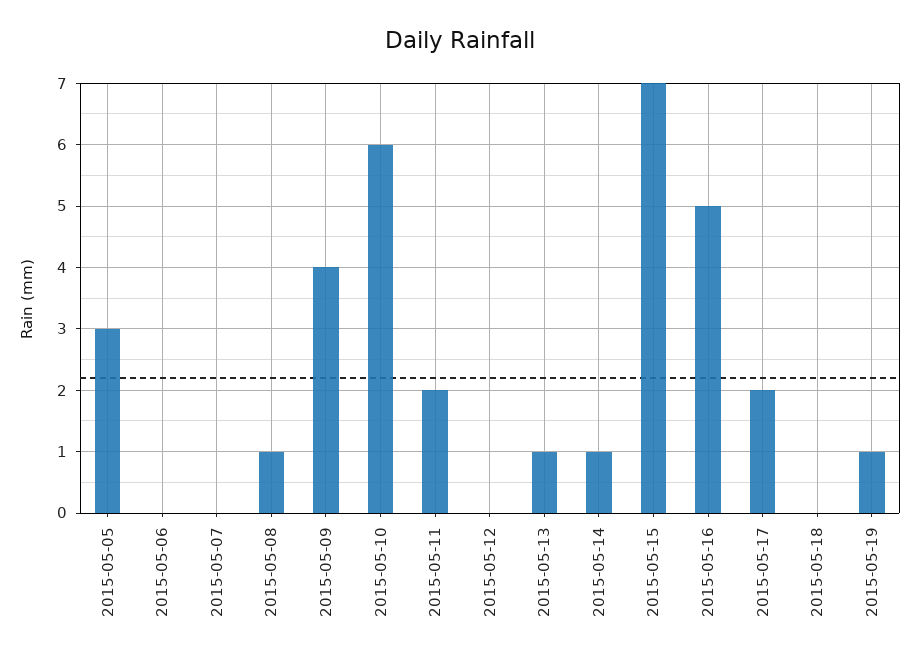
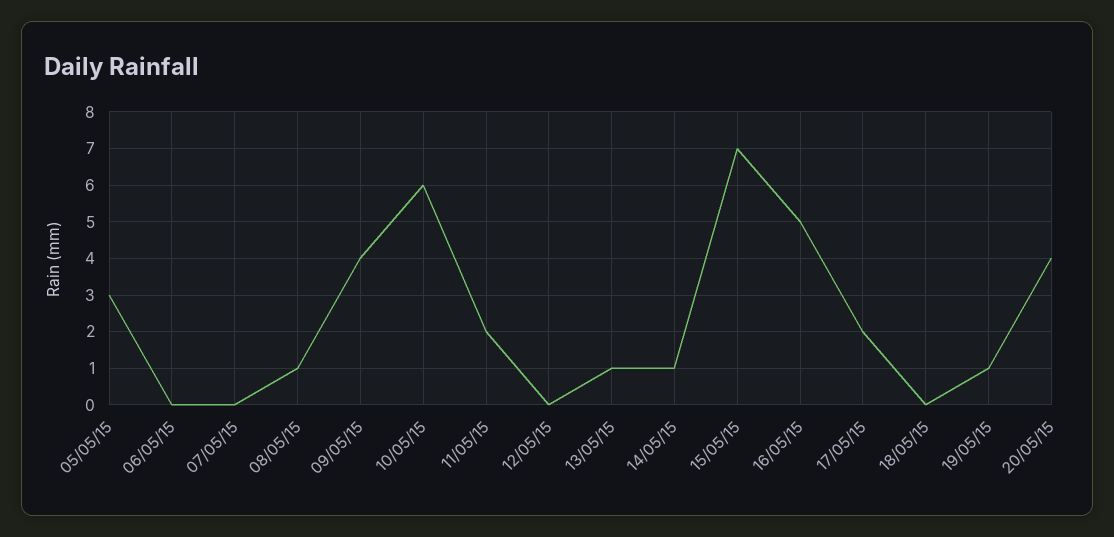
20/05/15: none -> 4

